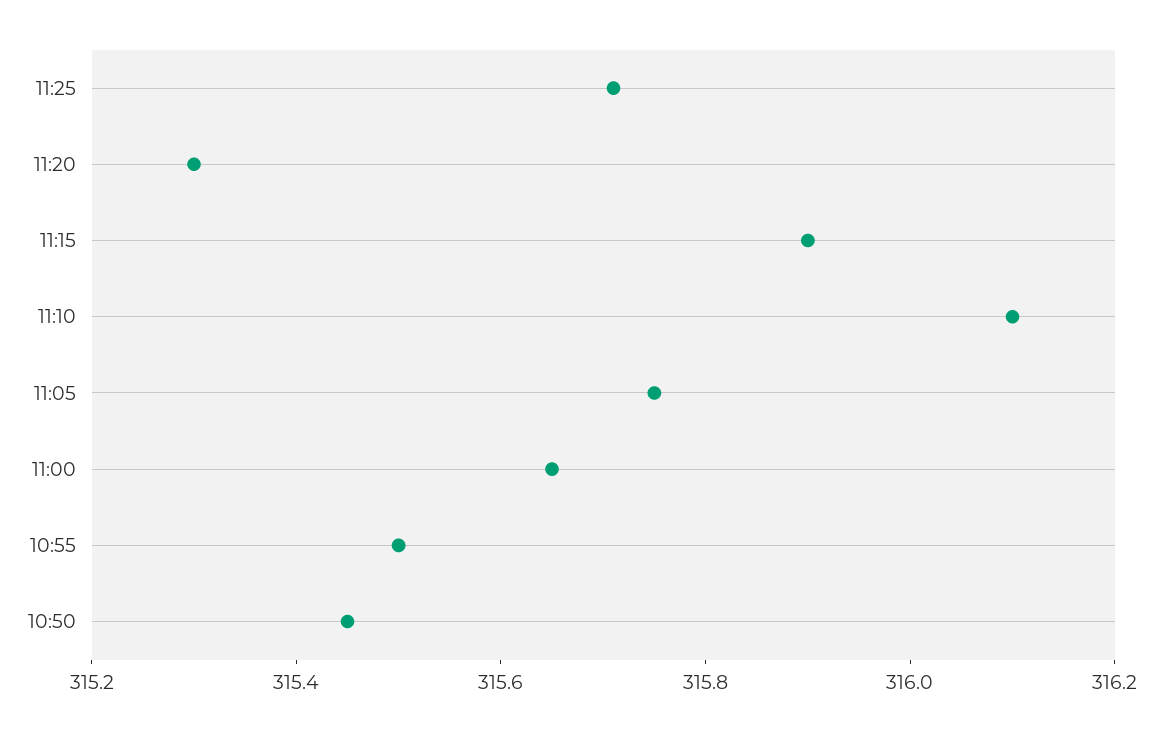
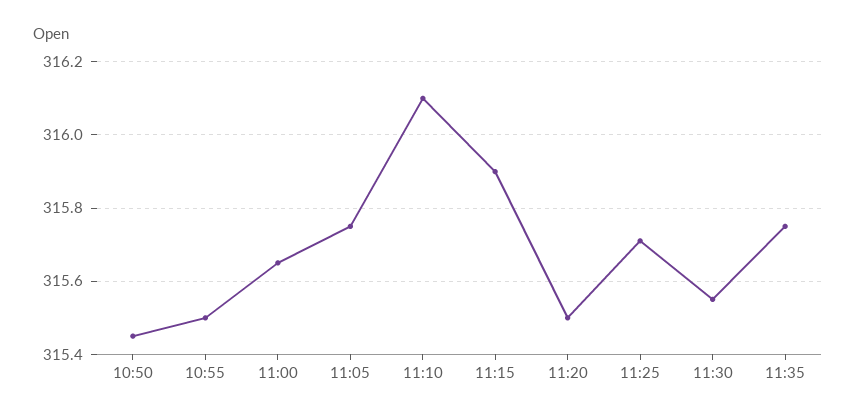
11:20: 315.3 -> 315.5
11:30: none -> 315.55
11:35: none -> 315.75

